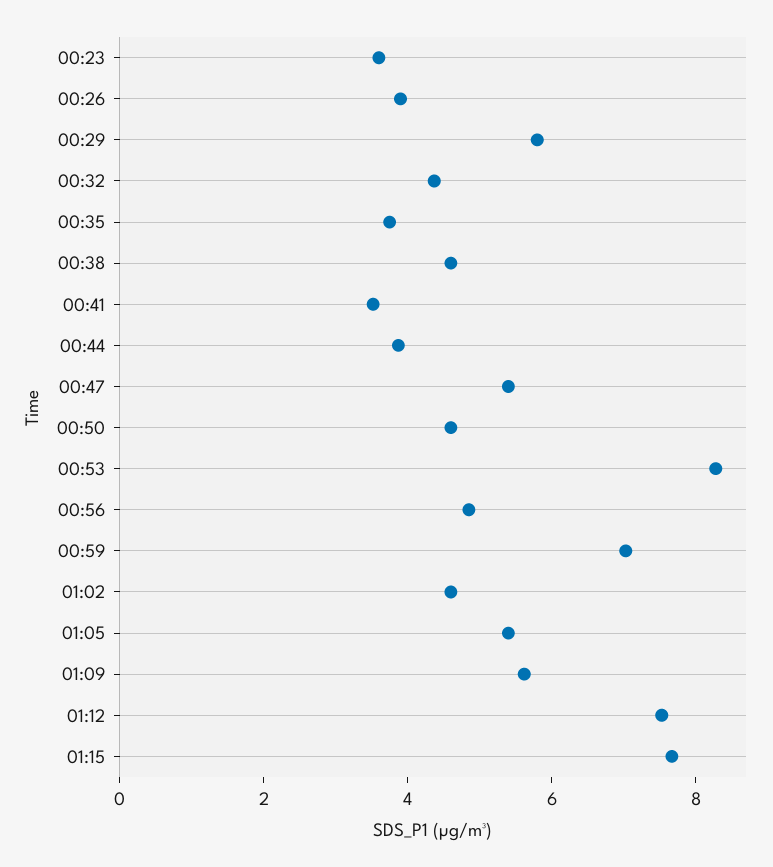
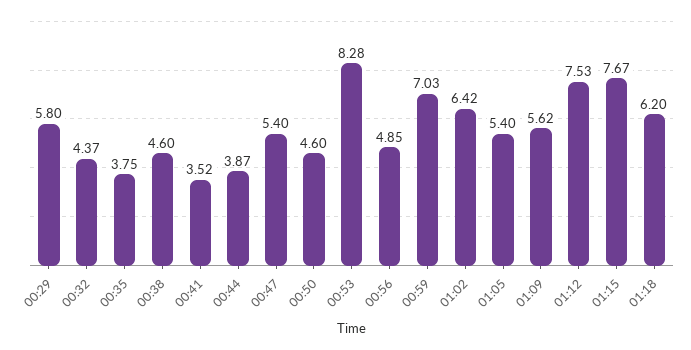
00:23: 3.5 -> none
00:26: 4 -> none
01:02: 4.5 -> 6.42
01:18: none -> 6.2

